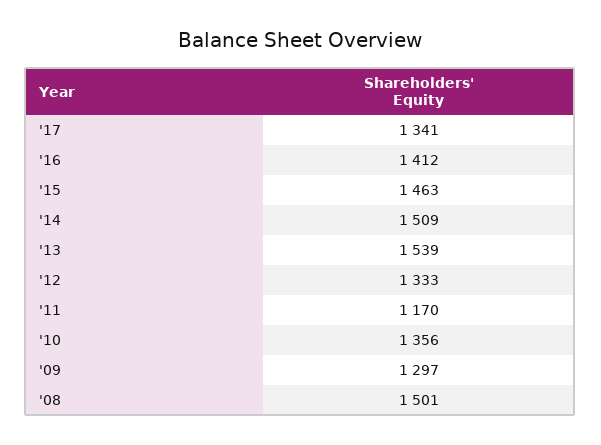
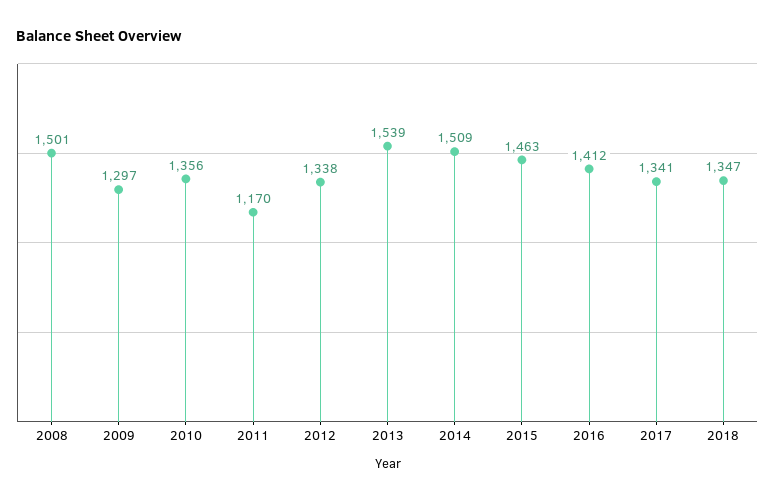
'12: 1333 -> 1338
2018: none -> 1347

